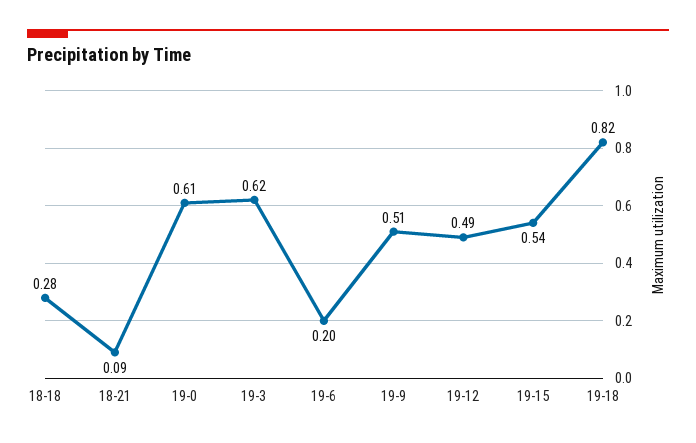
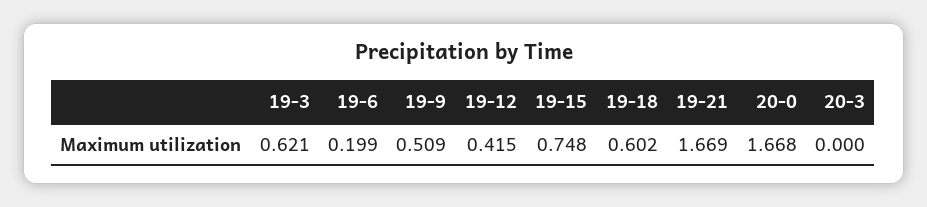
18-18: 0.28 -> none
18-21: 0.09 -> none
19-0: 0.61 -> none
19-12: 0.49 -> 0.415
19-15: 0.54 -> 0.748
19-18: 0.82 -> 0.602
19-21: none -> 1.669
20-0: none -> 1.668
20-3: none -> 0

